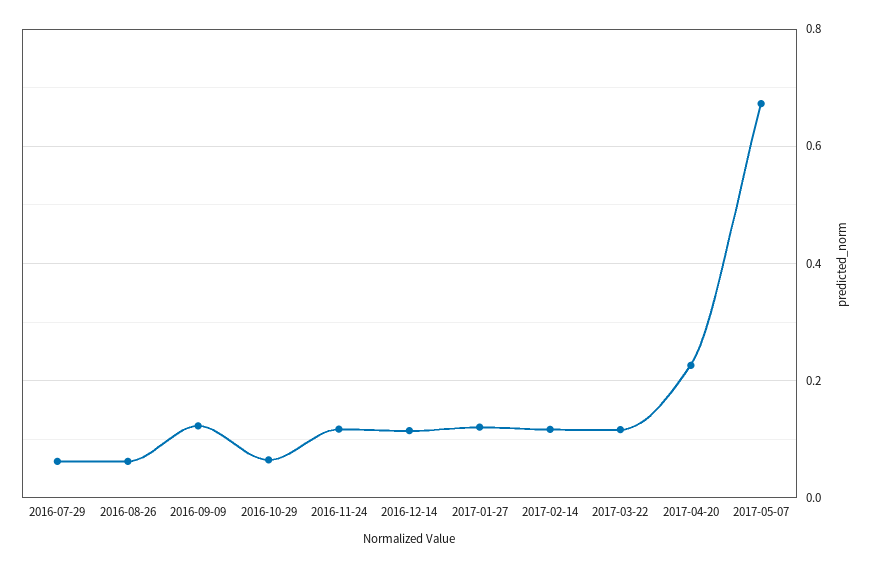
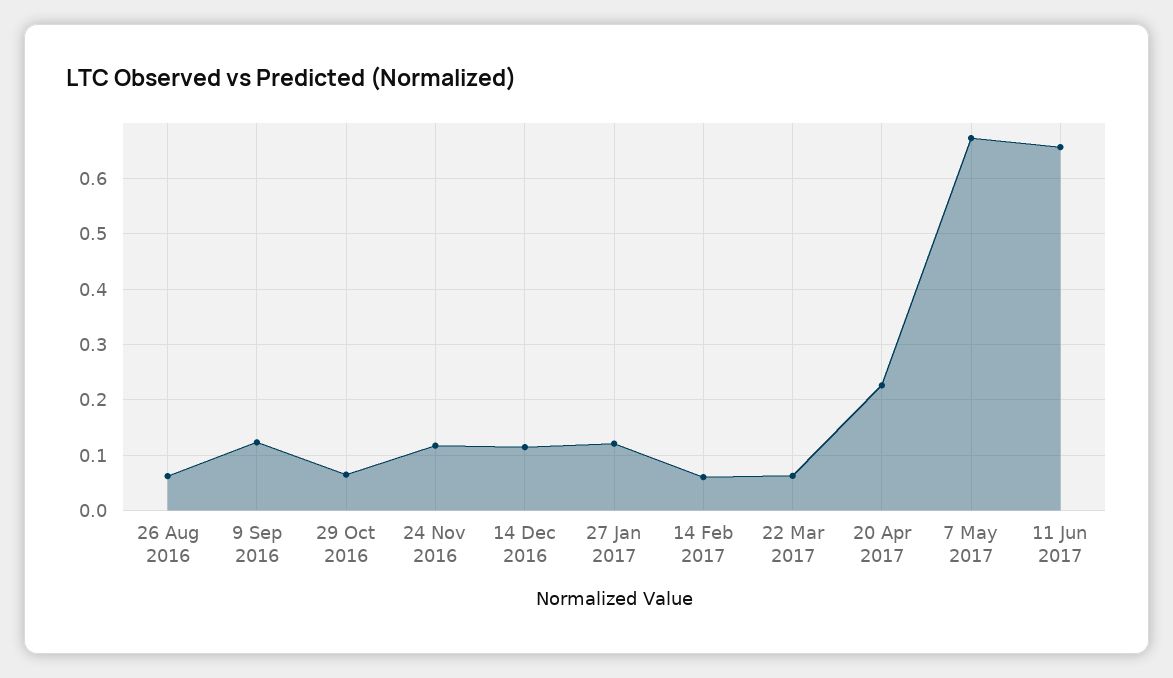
2016-07-29: 0.06 -> none
2017-02-14: 0.12 -> 0.06
2017-03-22: 0.12 -> 0.06
11 Jun 2017: none -> 0.66

